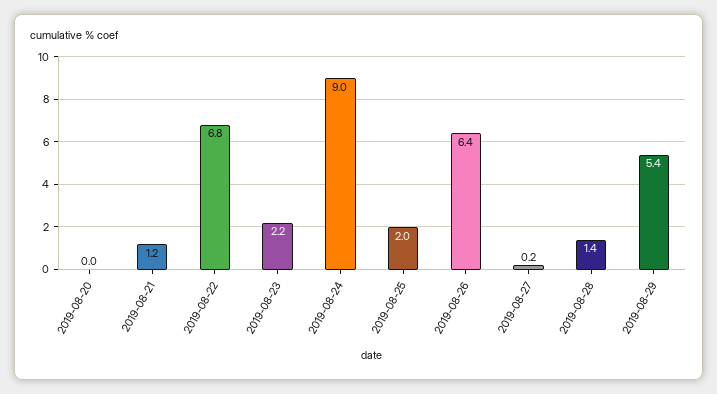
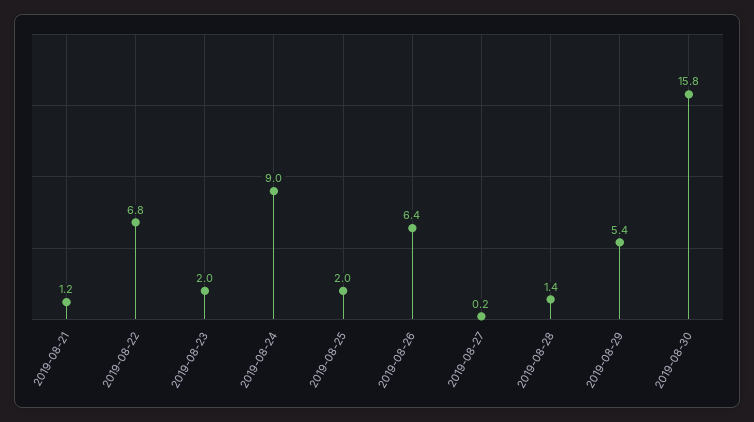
2019-08-20: 0 -> none
2019-08-23: 2.2 -> 2
2019-08-30: none -> 15.8

